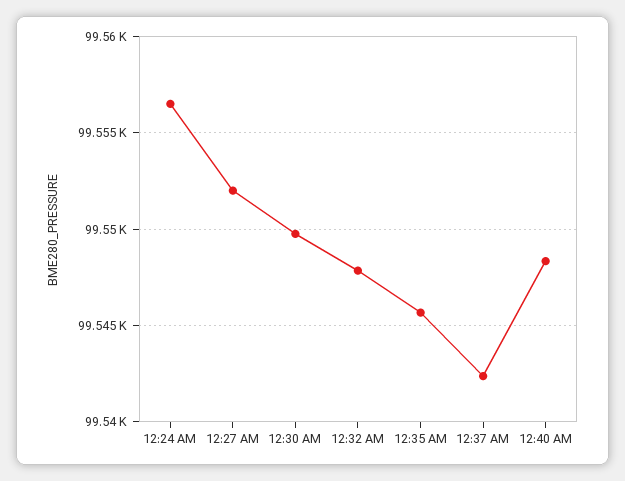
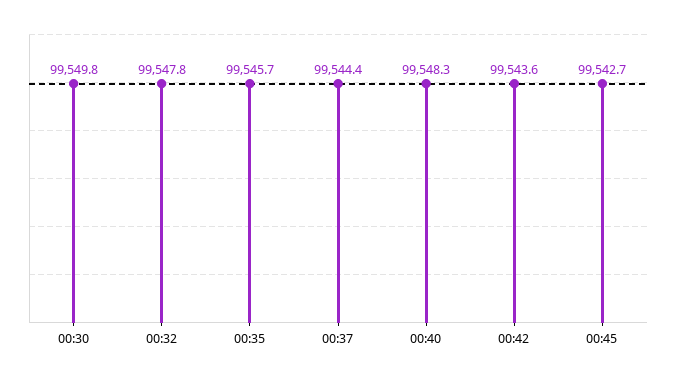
12:24 AM: 99556.5 -> none
12:27 AM: 99552 -> none
12:37 AM: 99542.5 -> 99544.4
00:42: none -> 99543.6
00:45: none -> 99542.7

